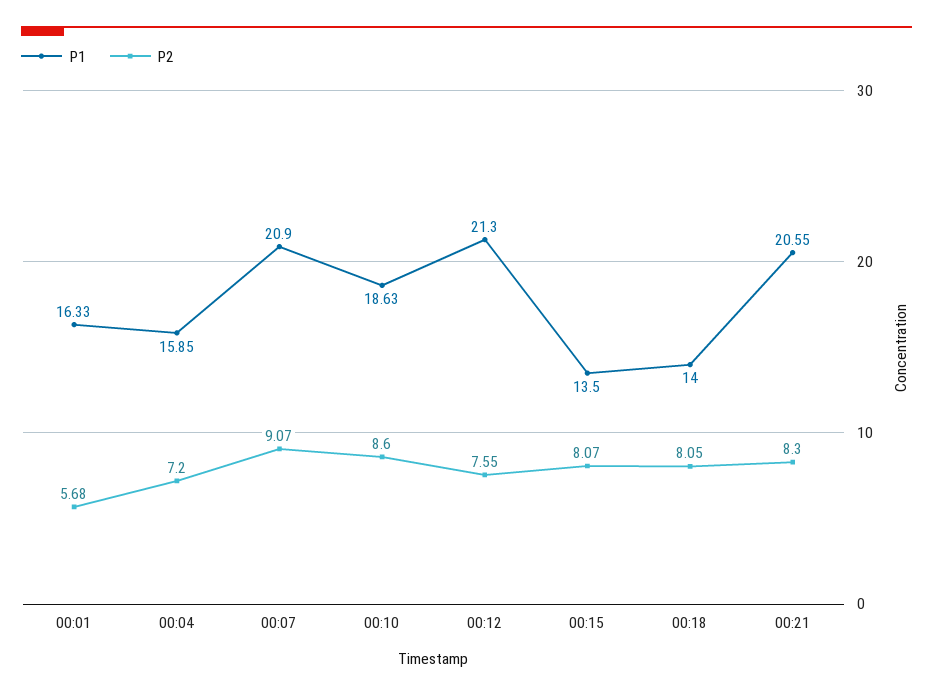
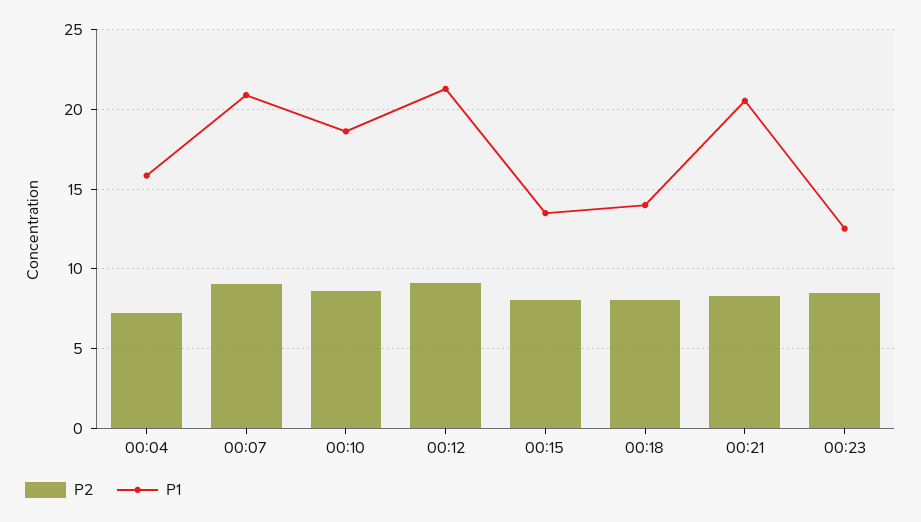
P1, 00:01: 16.33 -> none
P2, 00:01: 5.68 -> none
P2, 00:12: 7.55 -> 9
P2, 00:23: none -> 8.5
P1, 00:23: none -> 12.5

